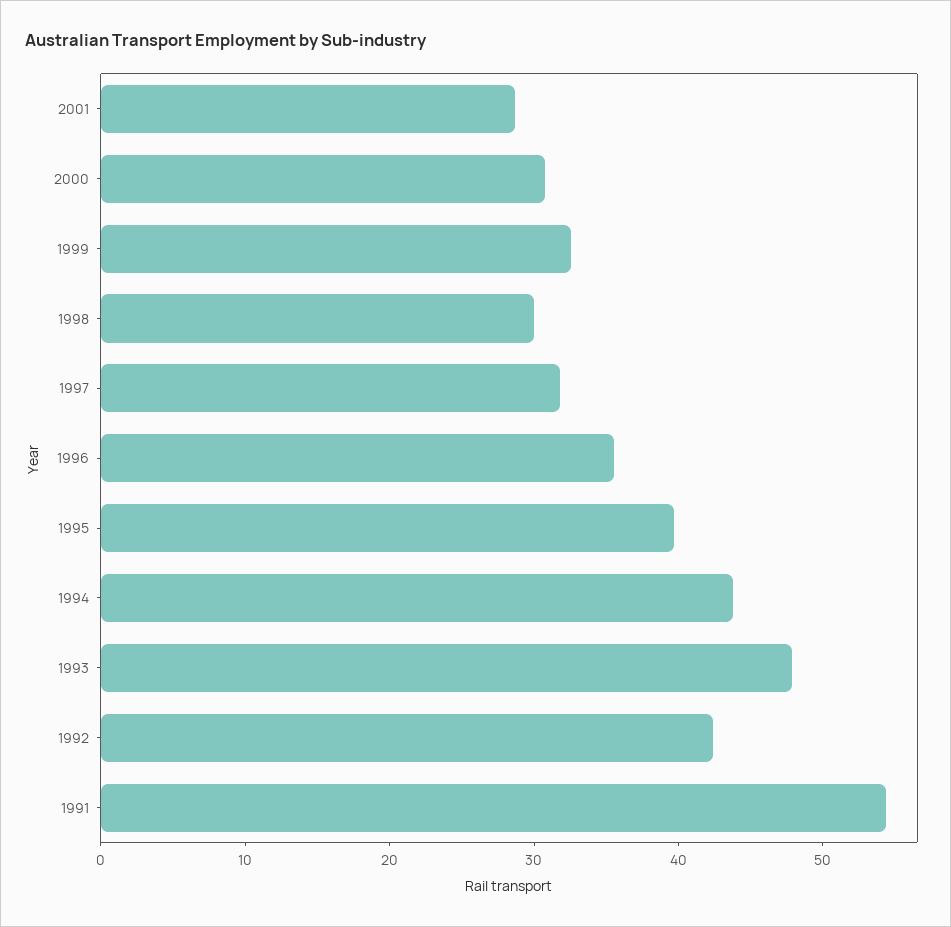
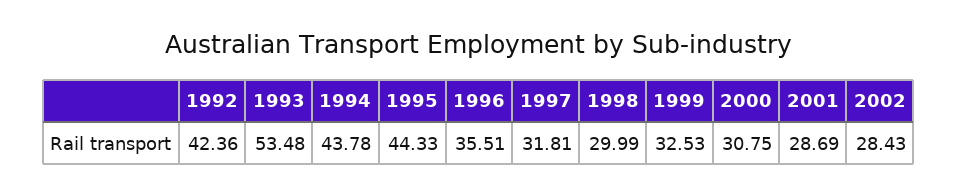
1995: 40 -> 44.33
1993: 48 -> 53.48
1991: 54 -> none
2002: none -> 28.43

